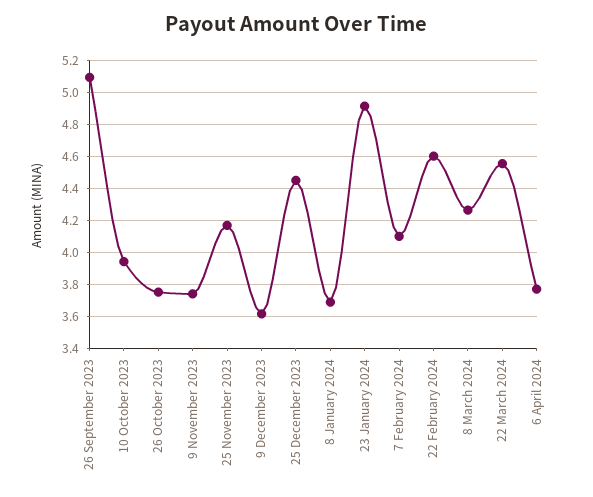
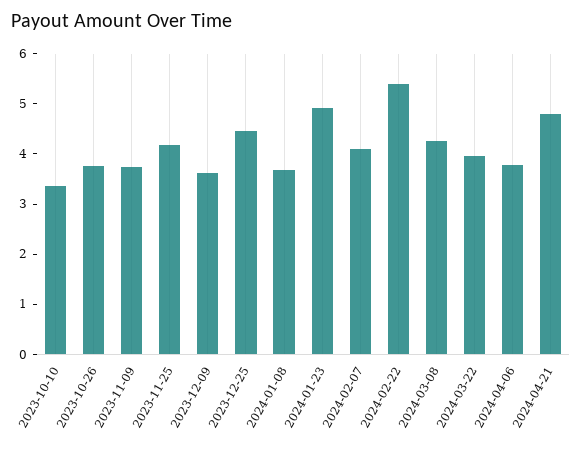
26 September 2023: 5.1 -> none
10 October 2023: 3.95 -> 3.4
22 February 2024: 4.6 -> 5.4
22 March 2024: 4.55 -> 4
2024-04-21: none -> 4.8

